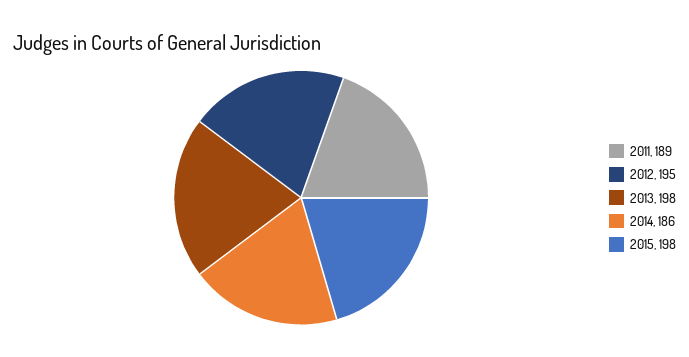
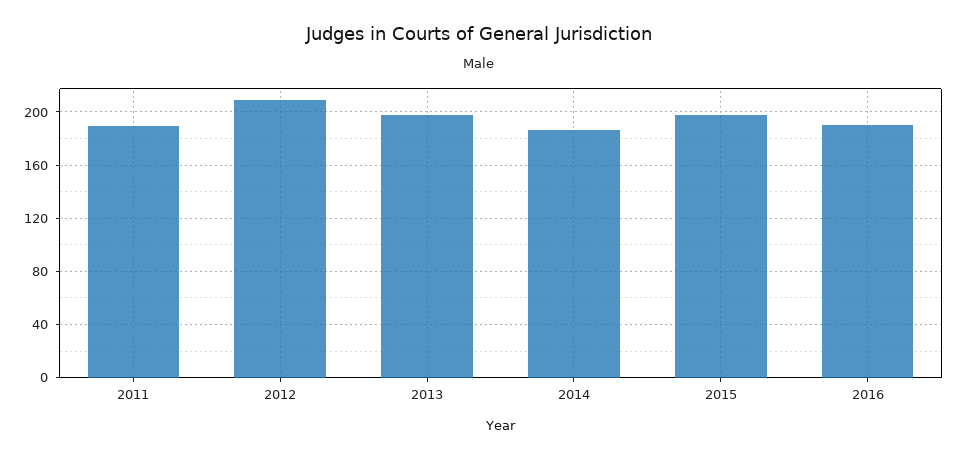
2012: 195 -> 210
2016: none -> 190

